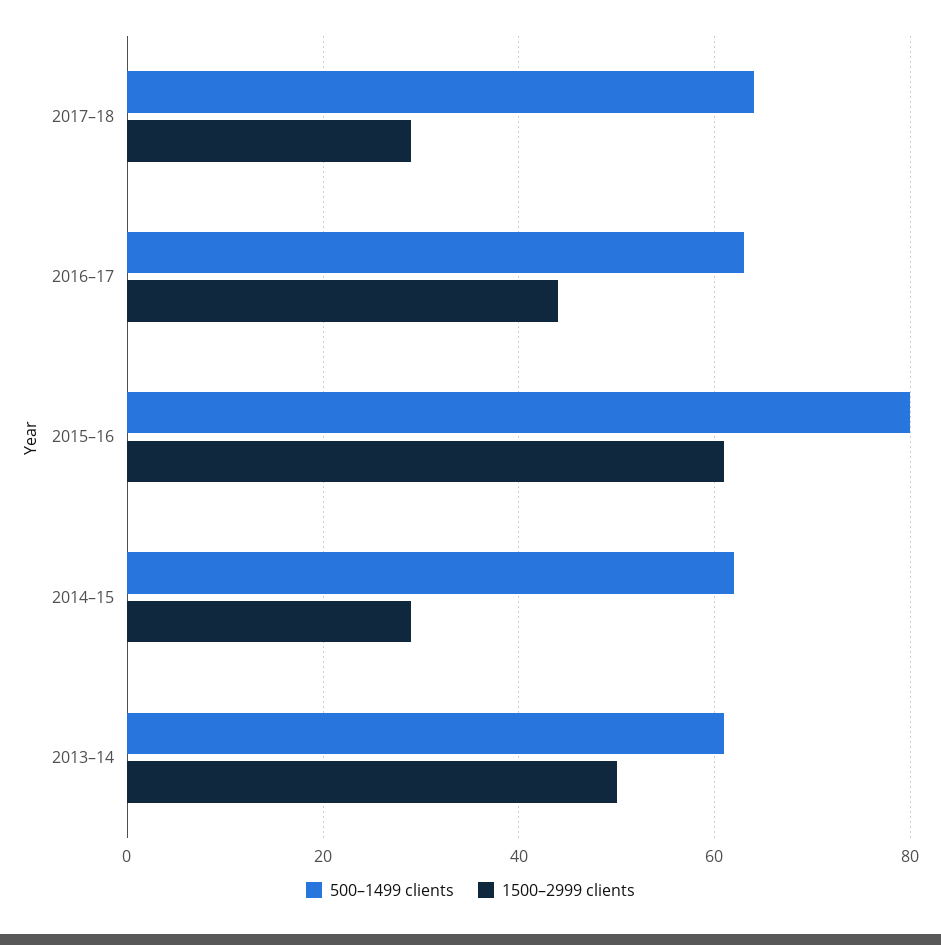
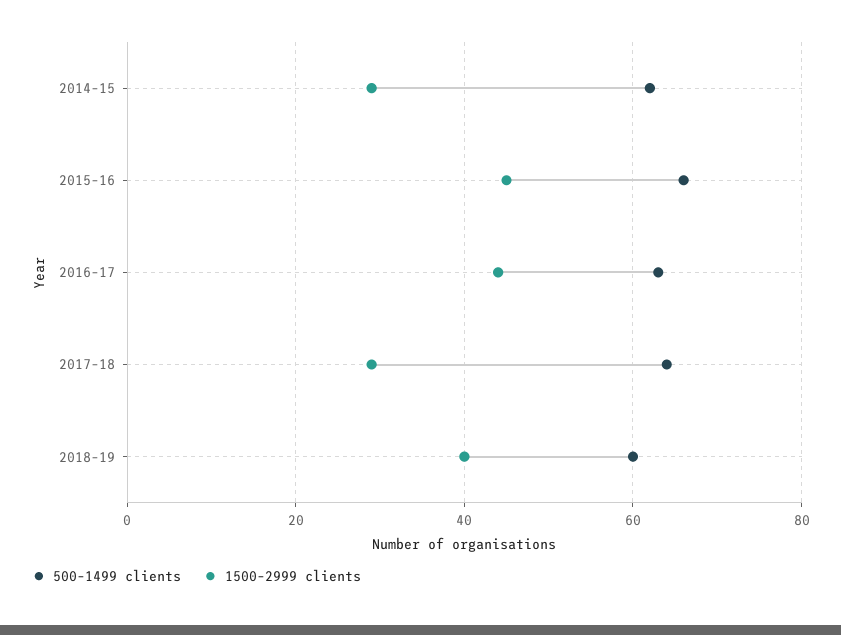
500–1499 clients, 2015–16: 80 -> 65
1500–2999 clients, 2015–16: 60 -> 45
500–1499 clients, 2013–14: 60 -> none
1500–2999 clients, 2013–14: 50 -> none
500–1499 clients, 2018–19: none -> 60
1500–2999 clients, 2018–19: none -> 40

